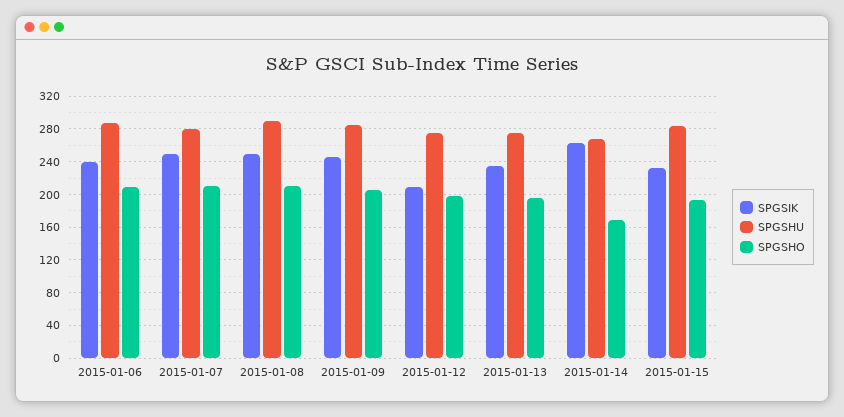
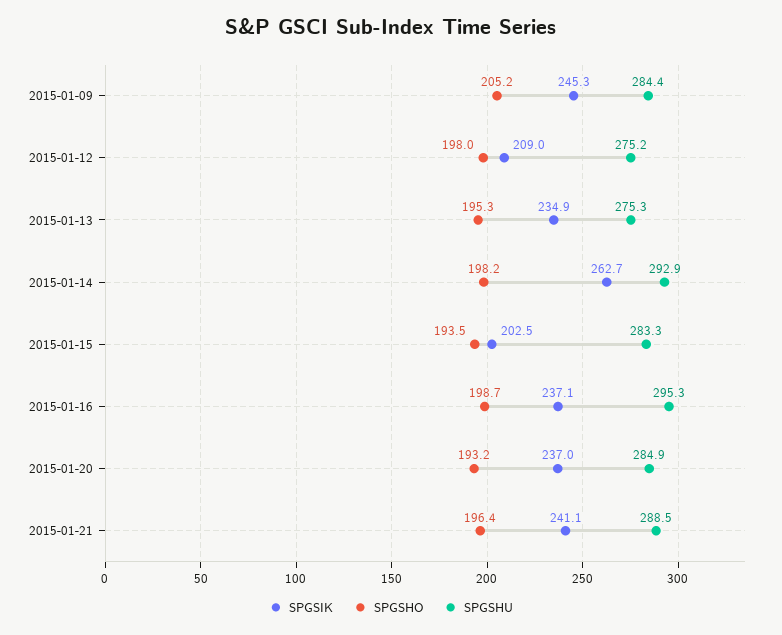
SPGSIK, 2015-01-06: 240 -> none
SPGSHU, 2015-01-06: 290 -> none
SPGSHO, 2015-01-06: 210 -> none
SPGSIK, 2015-01-07: 250 -> none
SPGSHU, 2015-01-07: 280 -> none
SPGSHO, 2015-01-07: 210 -> none
SPGSIK, 2015-01-08: 250 -> none
SPGSHU, 2015-01-08: 290 -> none
SPGSHO, 2015-01-08: 210 -> none
SPGSHU, 2015-01-14: 270 -> 292.9
SPGSHO, 2015-01-14: 170 -> 198.2
SPGSIK, 2015-01-15: 230 -> 202.5
SPGSIK, 2015-01-16: none -> 237.1
SPGSHO, 2015-01-16: none -> 198.7
SPGSHU, 2015-01-16: none -> 295.3
SPGSIK, 2015-01-20: none -> 237
SPGSHO, 2015-01-20: none -> 193.2
SPGSHU, 2015-01-20: none -> 284.9
SPGSIK, 2015-01-21: none -> 241.1
SPGSHO, 2015-01-21: none -> 196.4
SPGSHU, 2015-01-21: none -> 288.5

